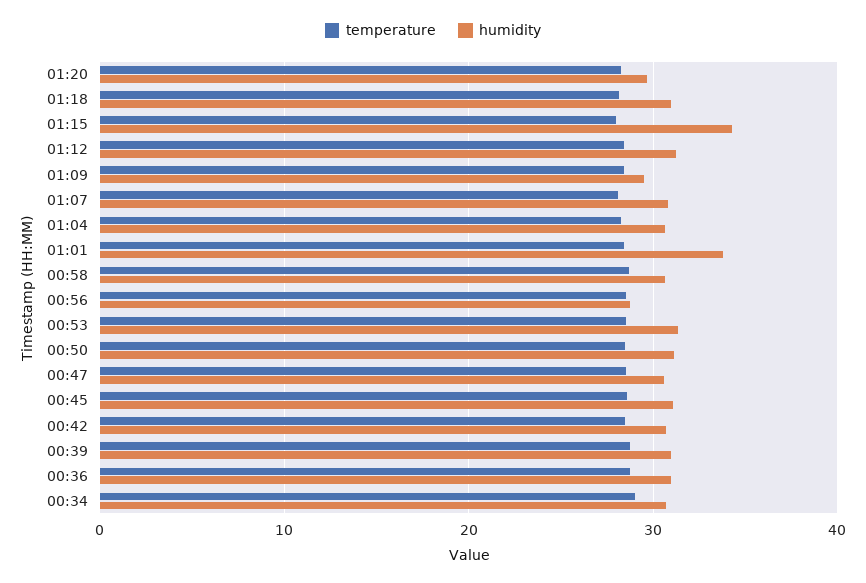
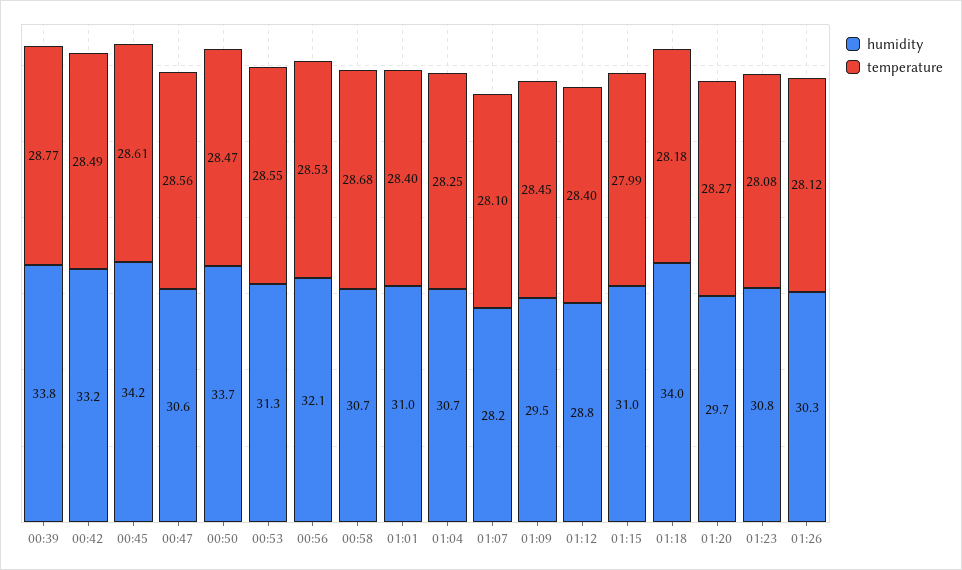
humidity, 01:18: 31 -> 34
humidity, 01:15: 34 -> 31
humidity, 01:12: 31 -> 28.8
humidity, 01:07: 31 -> 28.2
humidity, 01:01: 34 -> 31
humidity, 00:56: 29 -> 32.1
humidity, 00:50: 31 -> 33.7
humidity, 00:45: 31 -> 34.2
humidity, 00:42: 31 -> 33.2
humidity, 00:39: 31 -> 33.8
temperature, 00:36: 29 -> none
humidity, 00:36: 31 -> none
temperature, 00:34: 29 -> none
humidity, 00:34: 31 -> none
humidity, 01:23: none -> 30.8
temperature, 01:23: none -> 28.08
humidity, 01:26: none -> 30.3
temperature, 01:26: none -> 28.12

